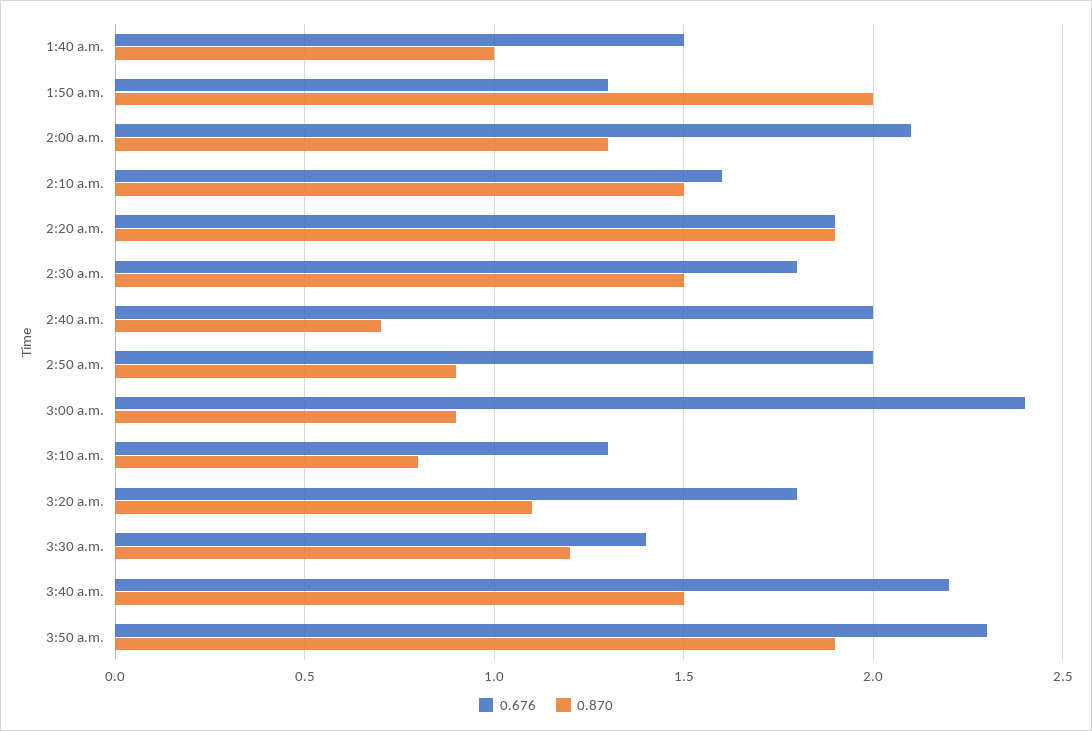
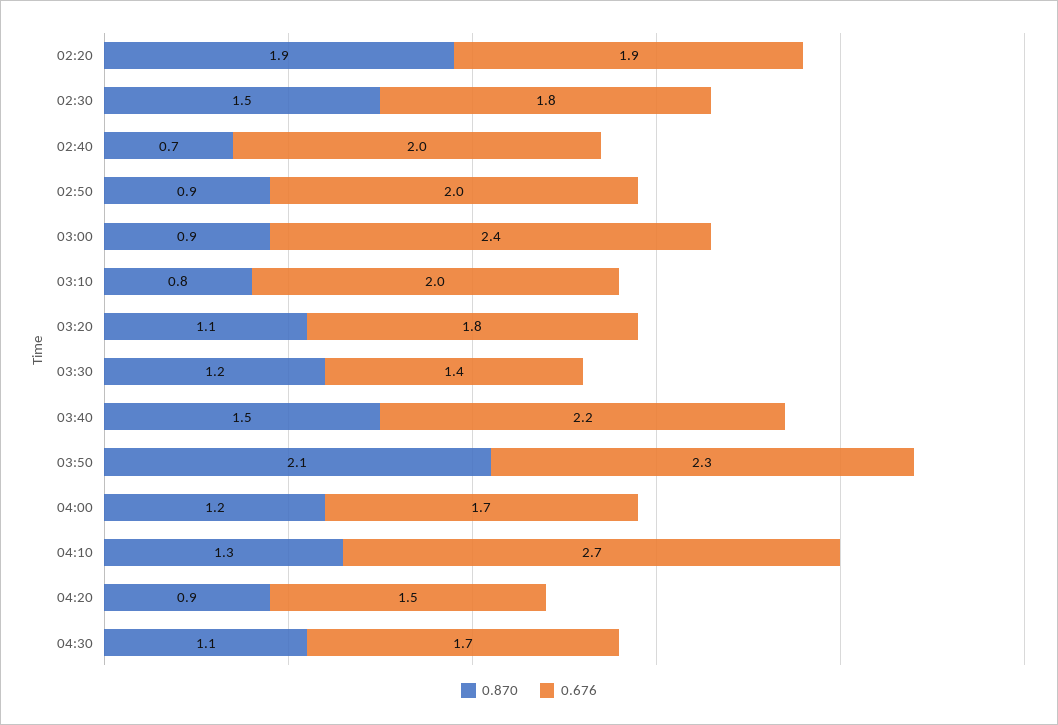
0.676, 1:40 a.m.: 1.5 -> none
0.870, 1:40 a.m.: 1 -> none
0.676, 1:50 a.m.: 1.3 -> none
0.870, 1:50 a.m.: 2 -> none
0.676, 2:00 a.m.: 2.1 -> none
0.870, 2:00 a.m.: 1.3 -> none
0.676, 2:10 a.m.: 1.6 -> none
0.870, 2:10 a.m.: 1.5 -> none
0.676, 3:10 a.m.: 1.3 -> 2
0.870, 3:50 a.m.: 1.9 -> 2.1
0.870, 04:00: none -> 1.2
0.676, 04:00: none -> 1.7
0.870, 04:10: none -> 1.3
0.676, 04:10: none -> 2.7
0.870, 04:20: none -> 0.9
0.676, 04:20: none -> 1.5
0.870, 04:30: none -> 1.1
0.676, 04:30: none -> 1.7

